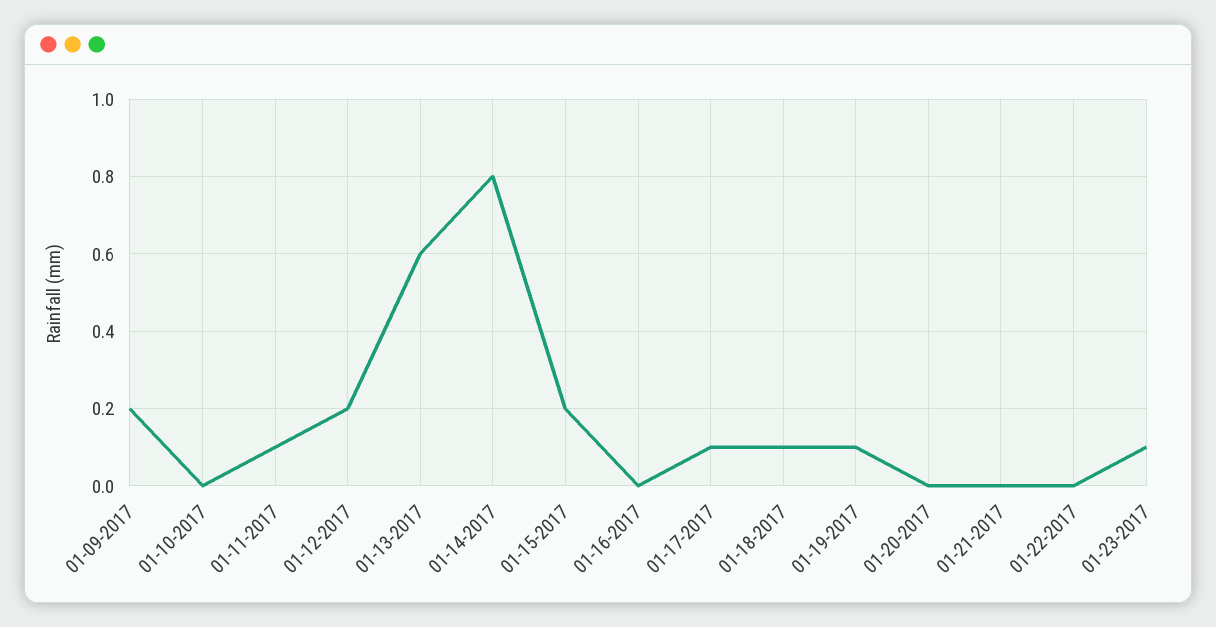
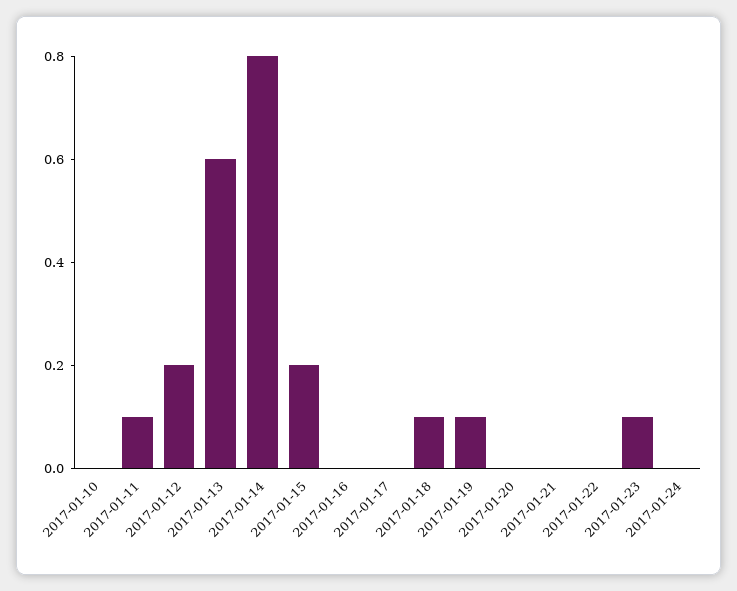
01-09-2017: 0.2 -> none
01-17-2017: 0.1 -> 0
2017-01-24: none -> 0

